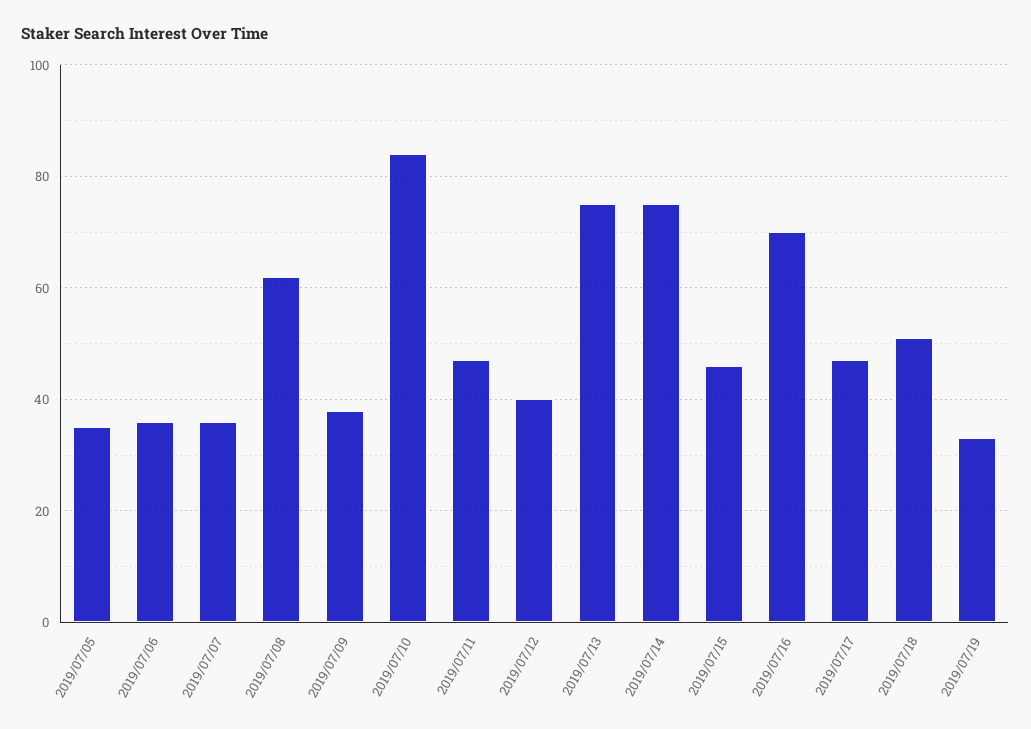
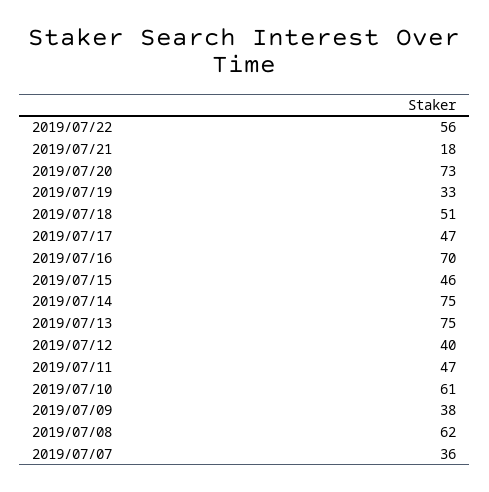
2019/07/05: 35 -> none
2019/07/06: 35 -> none
2019/07/10: 85 -> 61
2019/07/22: none -> 56
2019/07/21: none -> 18
2019/07/20: none -> 73

